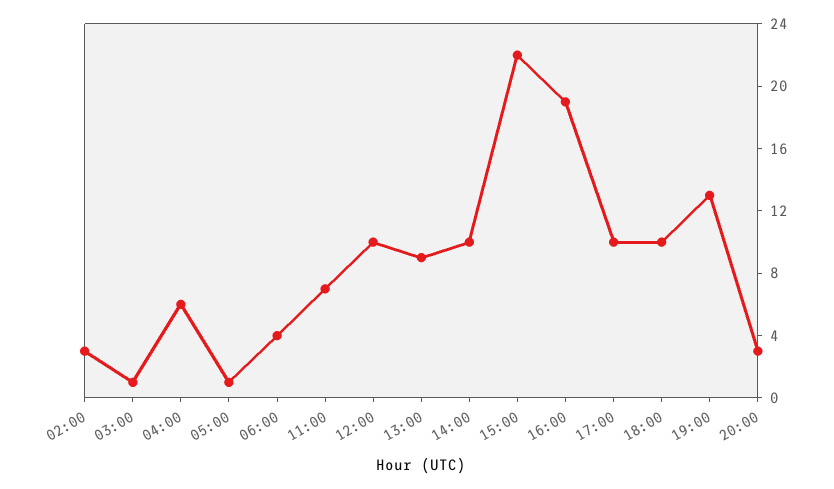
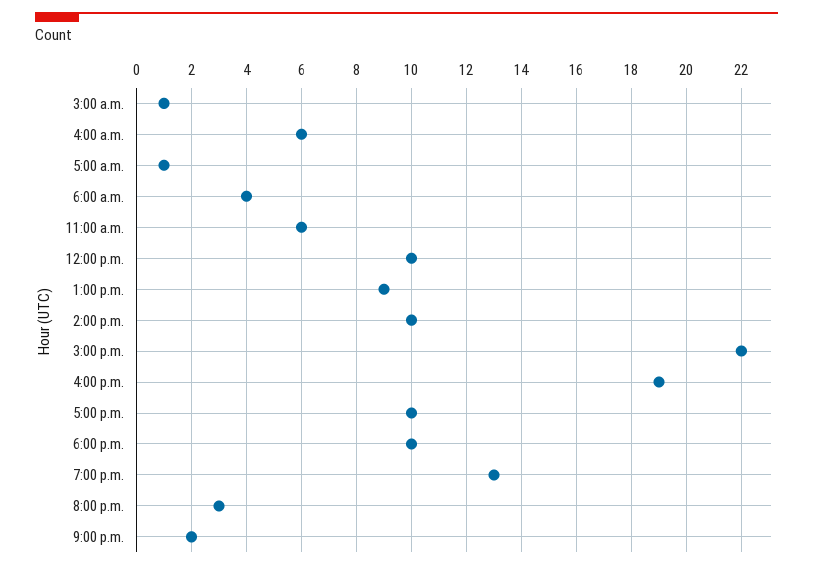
02:00: 3 -> none
11:00: 7 -> 6
9:00 p.m.: none -> 2

